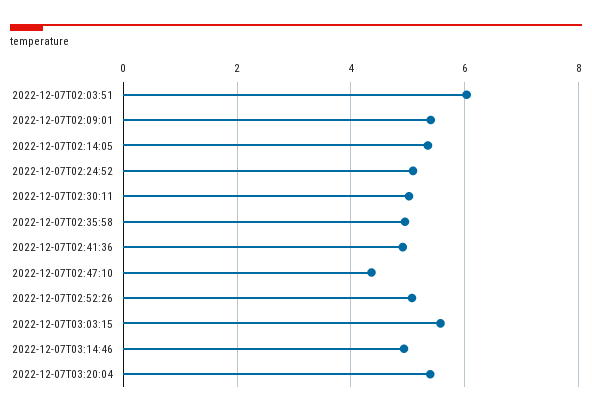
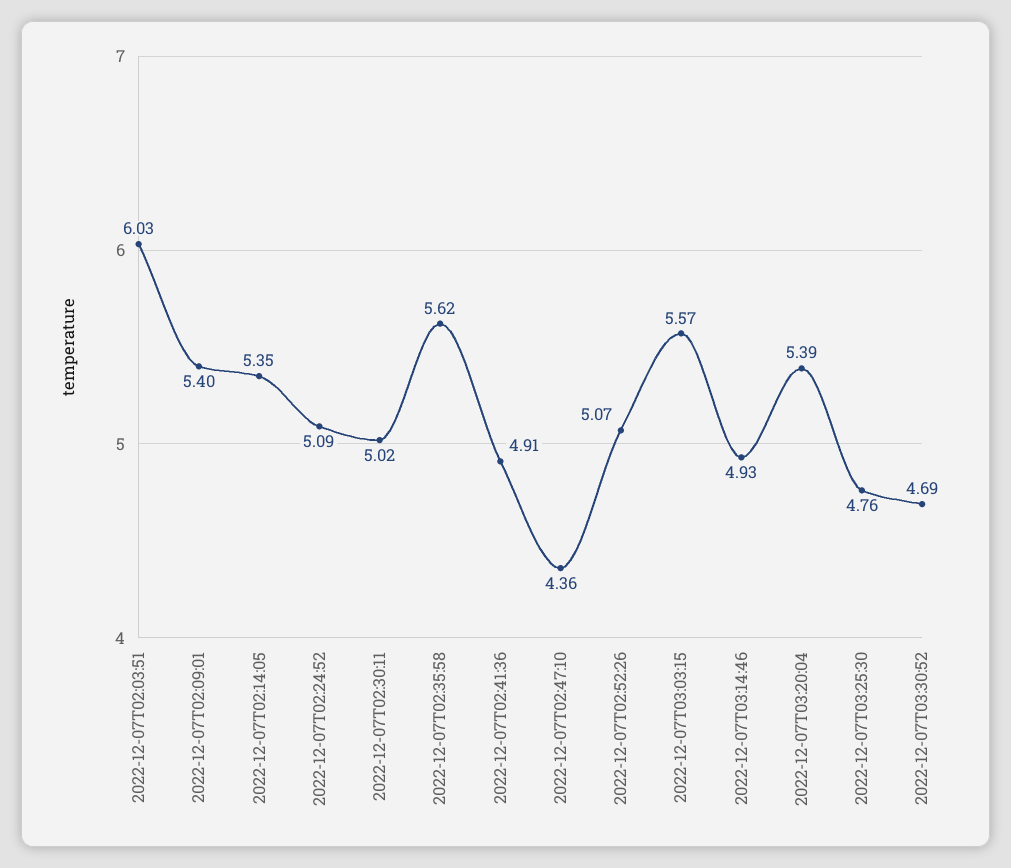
2022-12-07T02:35:58: 5 -> 5.62
2022-12-07T03:25:30: none -> 4.76
2022-12-07T03:30:52: none -> 4.69

